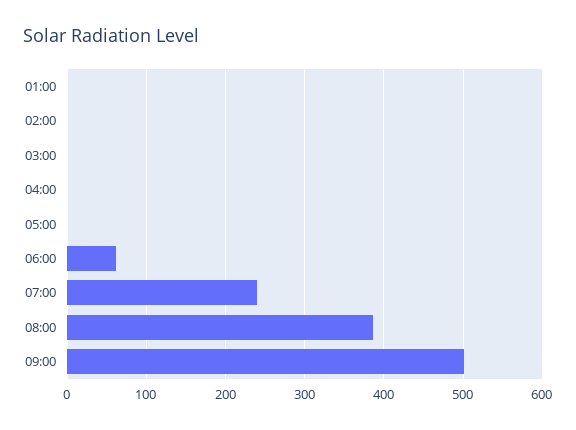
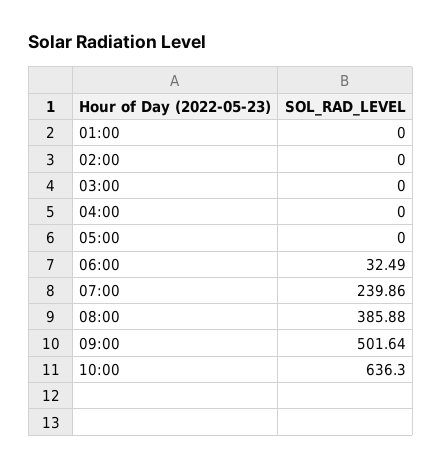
06:00: 60 -> 32.49
10:00: none -> 636.3

